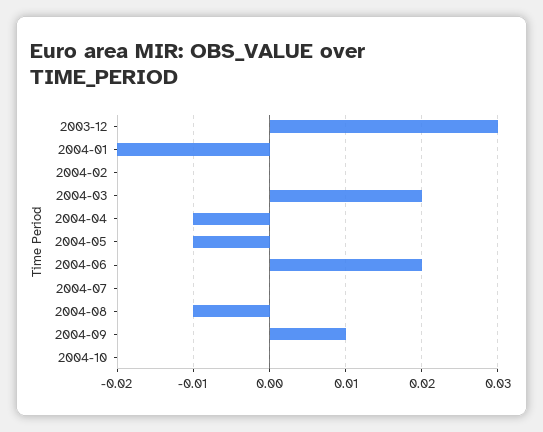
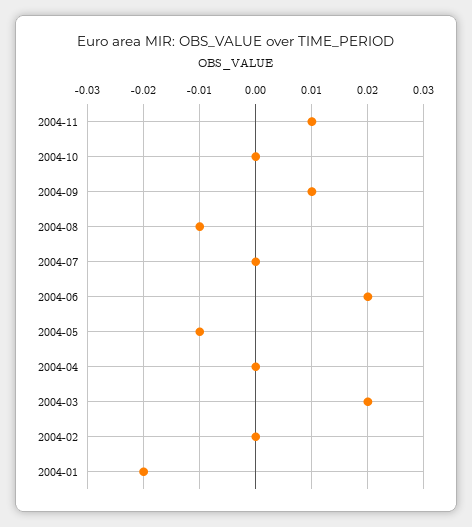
2003-12: 0.03 -> none
2004-04: -0.01 -> 0
2004-11: none -> 0.01

